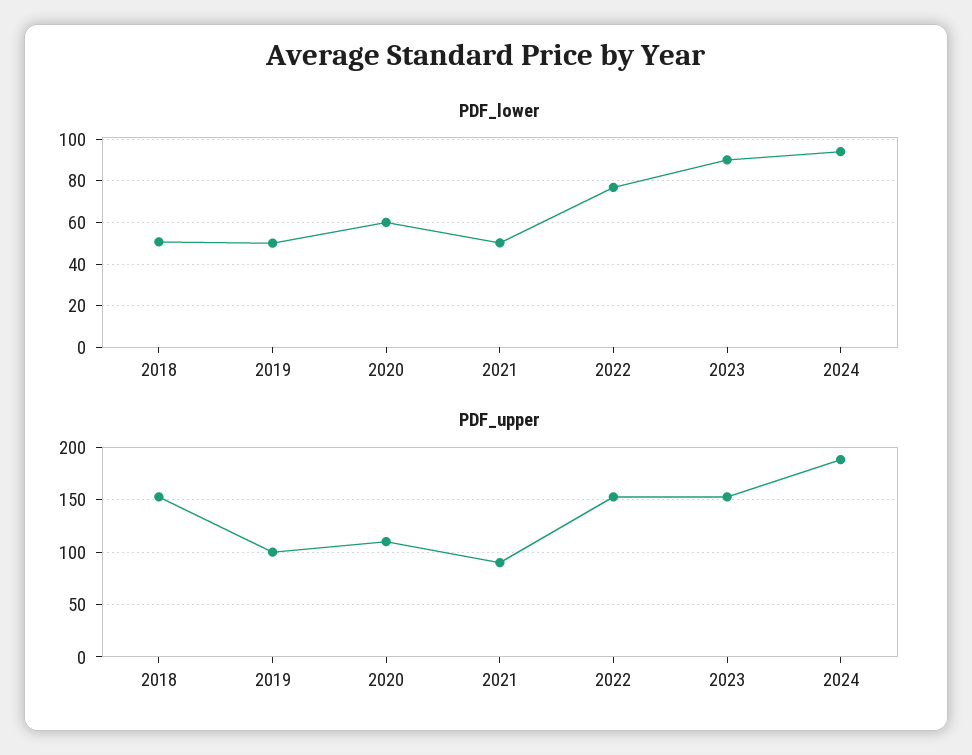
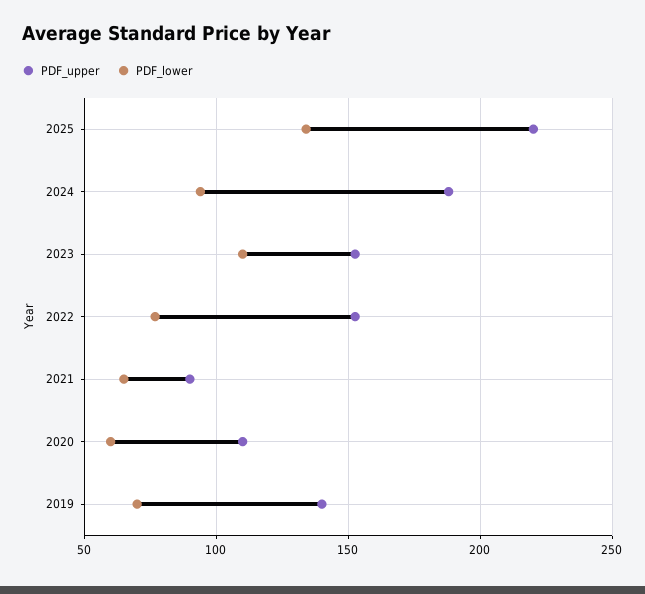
PDF_lower, 2018: 50 -> none
PDF_lower, 2019: 50 -> 70
PDF_lower, 2021: 50 -> 65
PDF_lower, 2023: 90 -> 110
PDF_upper, 2018: 150 -> none
PDF_upper, 2019: 100 -> 140
PDF_upper, 2025: none -> 220
PDF_lower, 2025: none -> 135

